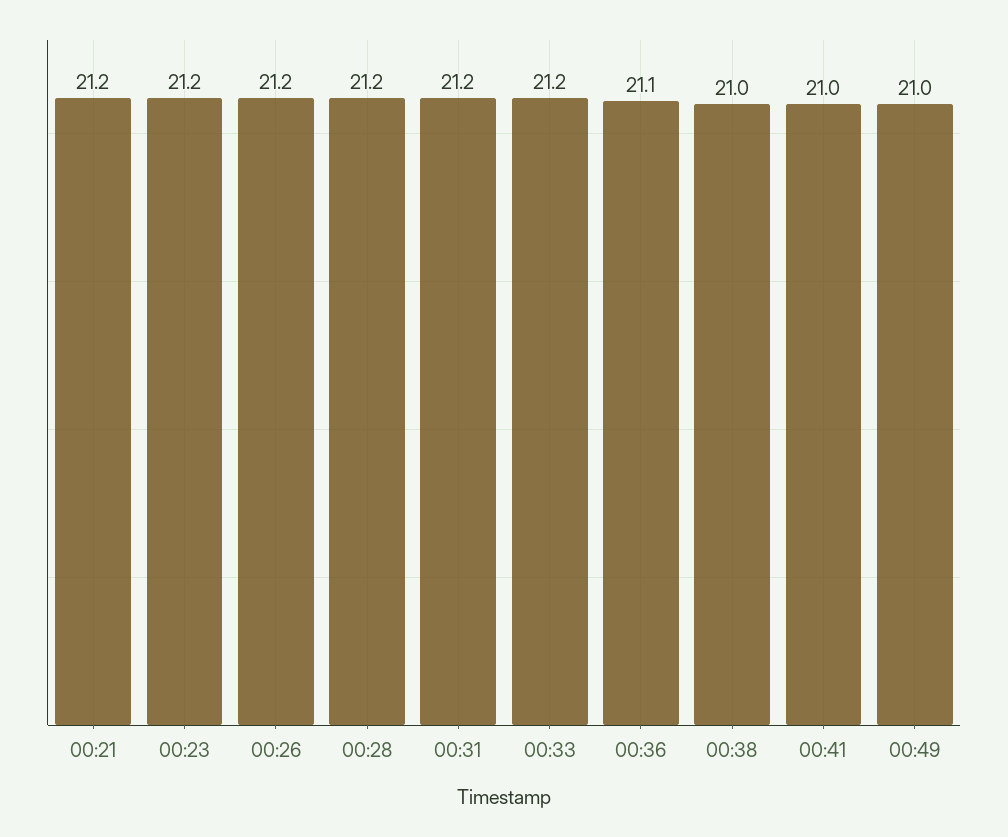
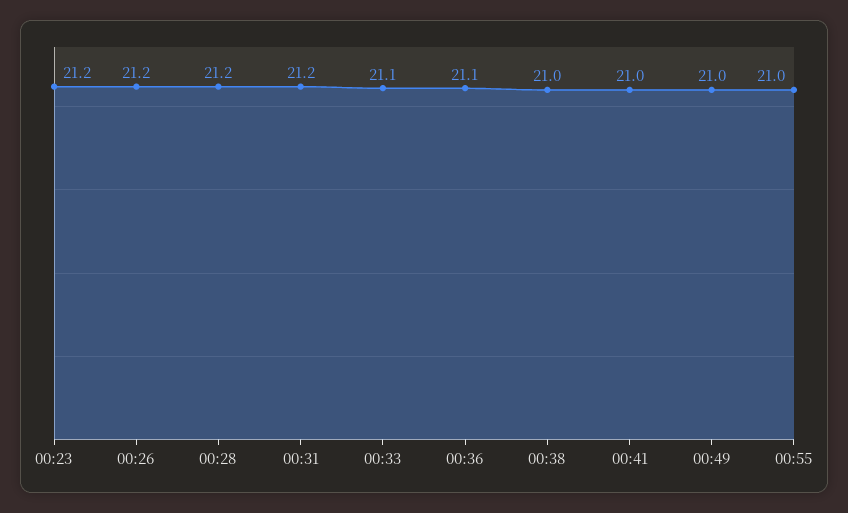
00:21: 21.2 -> none
00:33: 21.2 -> 21.1
00:55: none -> 21

